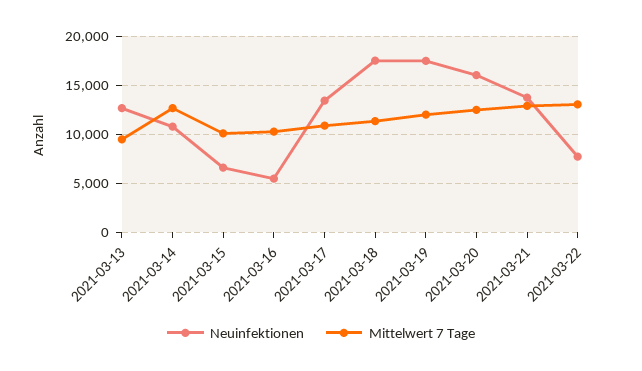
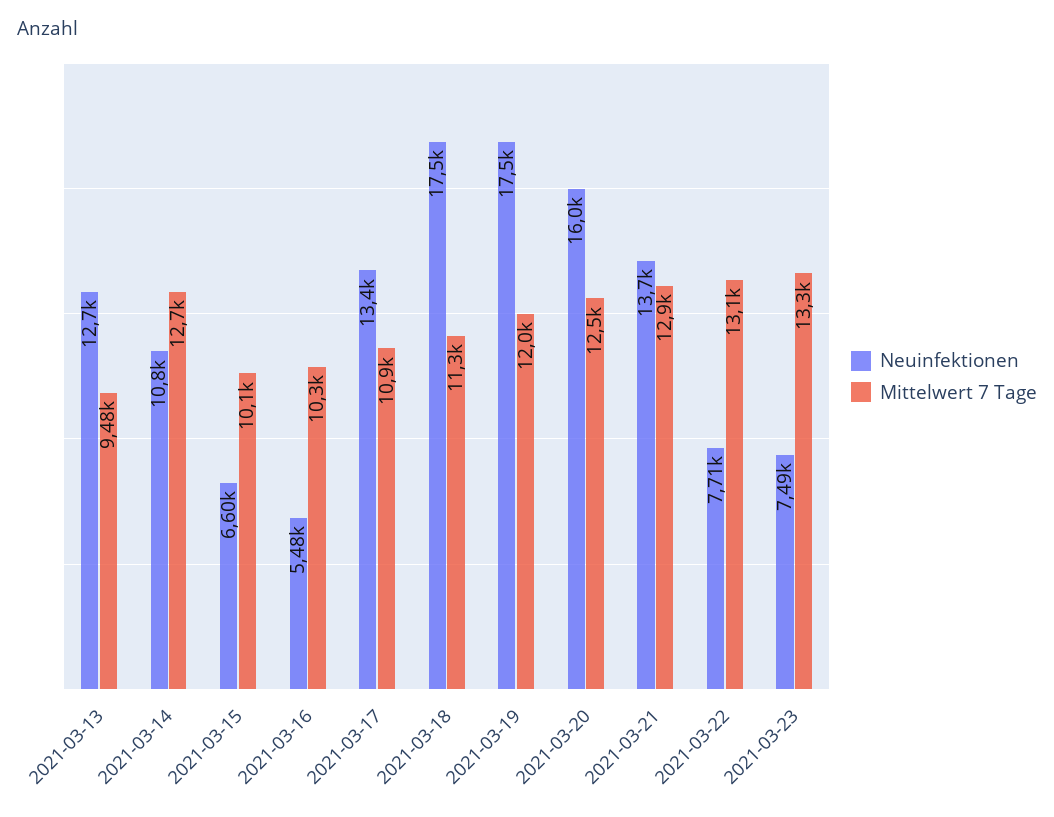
Neuinfektionen, 2021-03-23: none -> 7490
Mittelwert 7 Tage, 2021-03-23: none -> 13300

